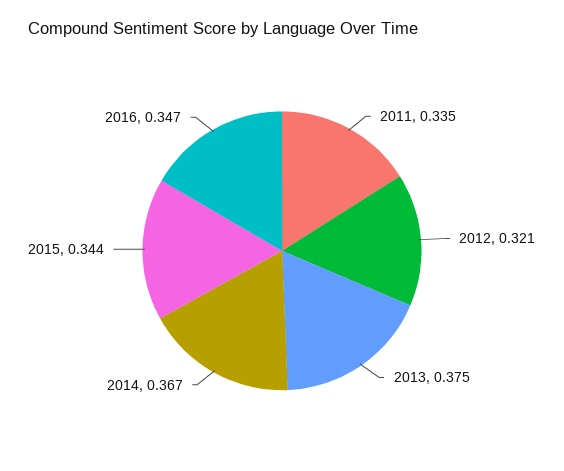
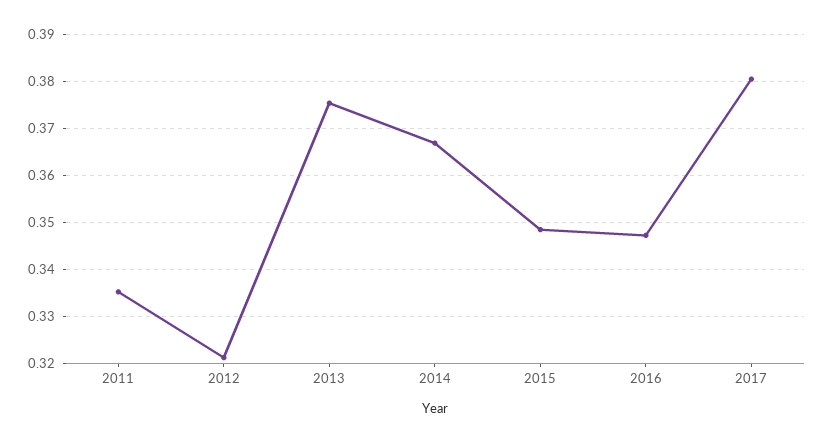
2015: 0.344 -> 0.348
2017: none -> 0.38

